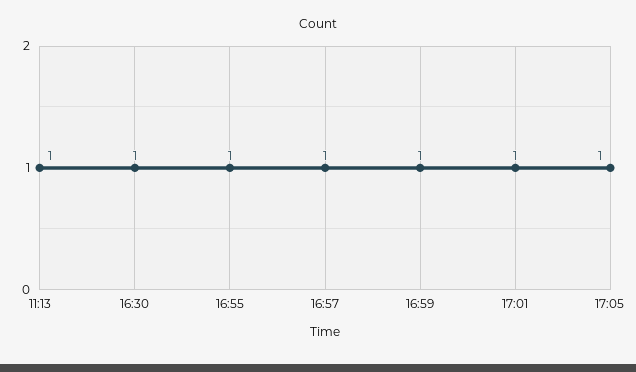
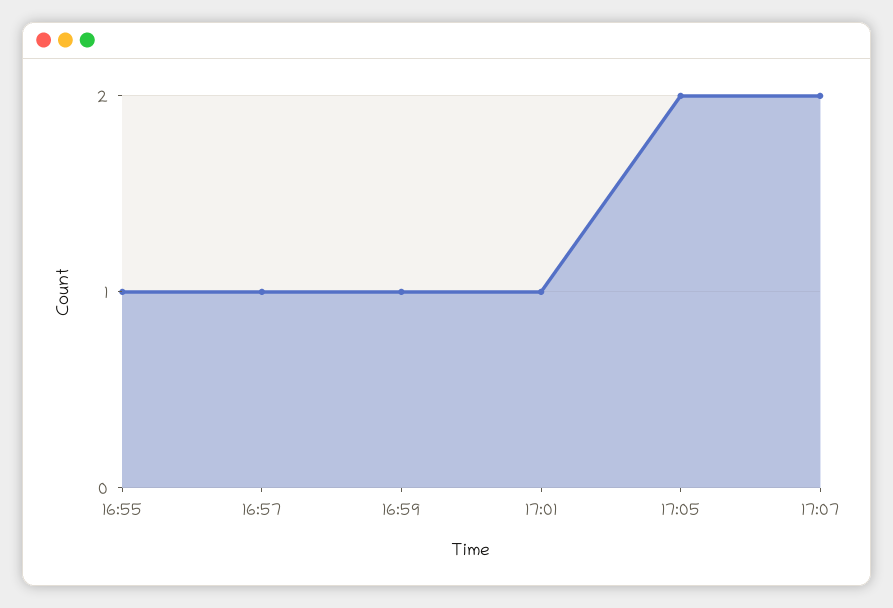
11:13: 1 -> none
16:30: 1 -> none
17:05: 1 -> 2
17:07: none -> 2

